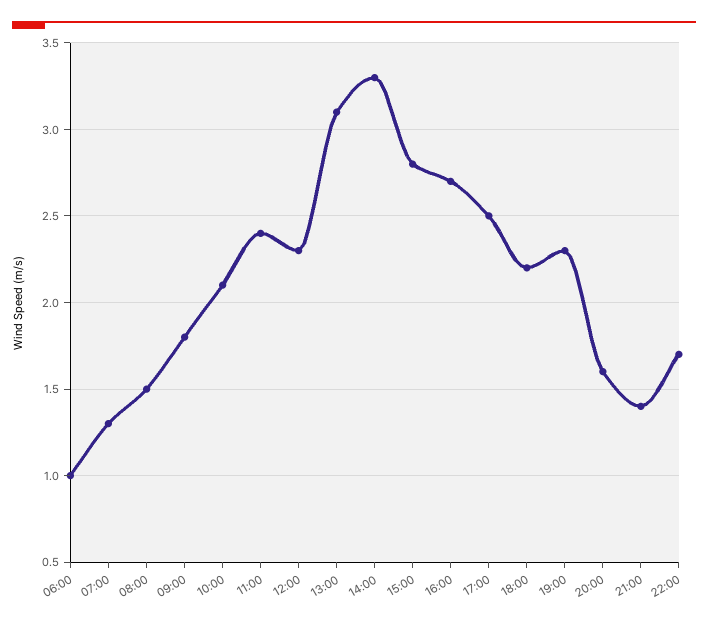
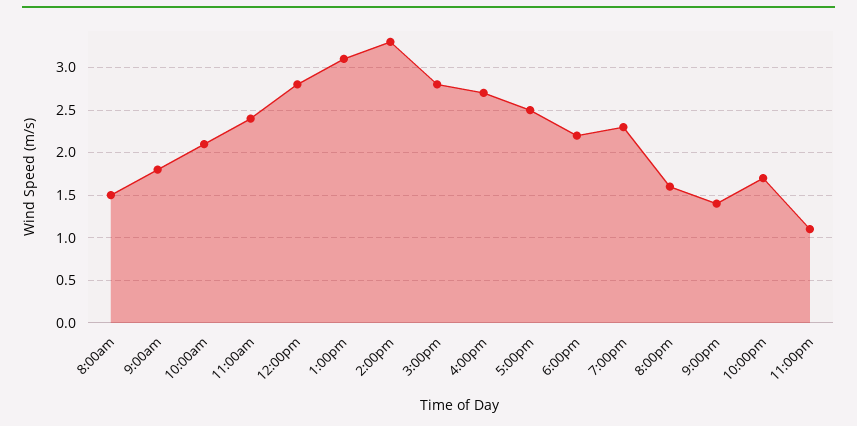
06:00: 1 -> none
07:00: 1.3 -> none
12:00: 2.3 -> 2.8
11:00pm: none -> 1.1

